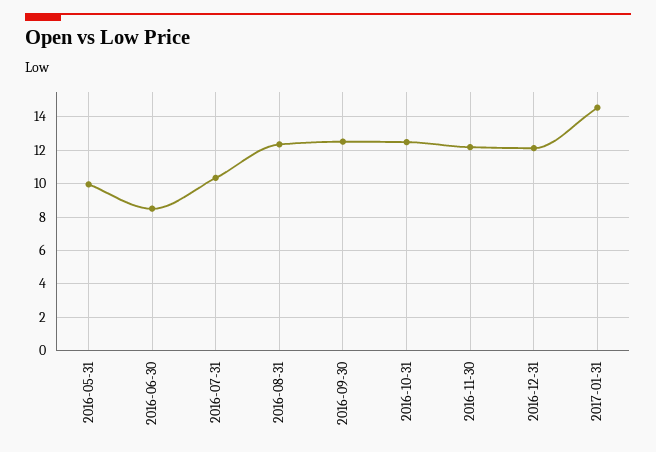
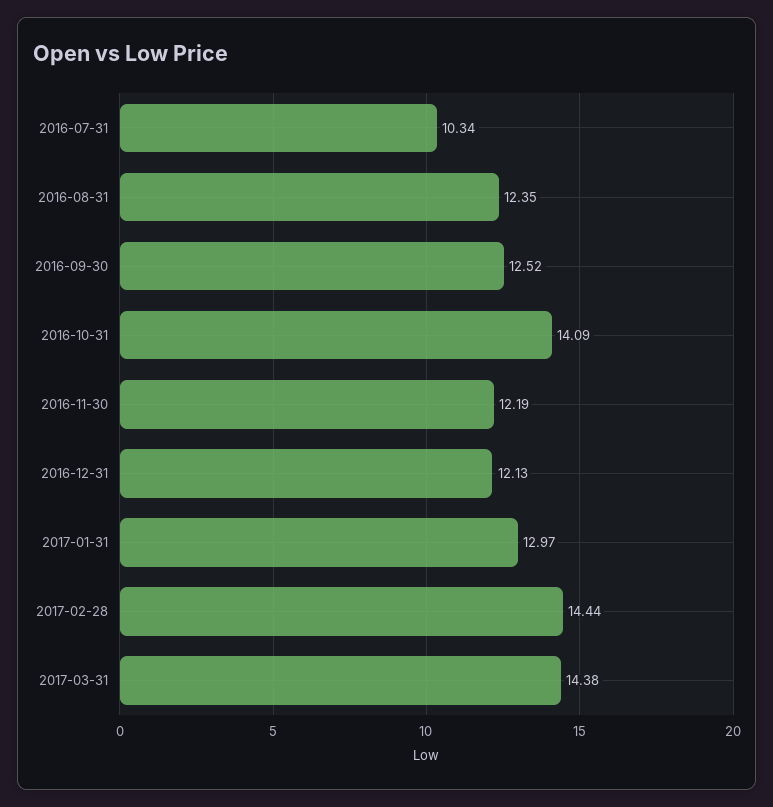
2016-05-31: 10 -> none
2016-06-30: 8.5 -> none
2016-10-31: 12.5 -> 14.09
2017-01-31: 14.5 -> 12.97
2017-02-28: none -> 14.44
2017-03-31: none -> 14.38

